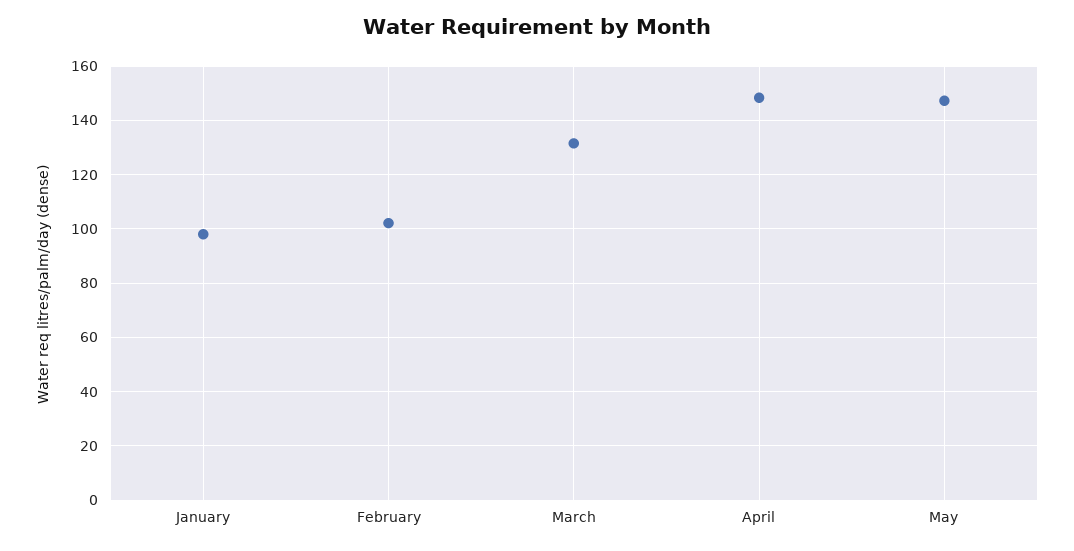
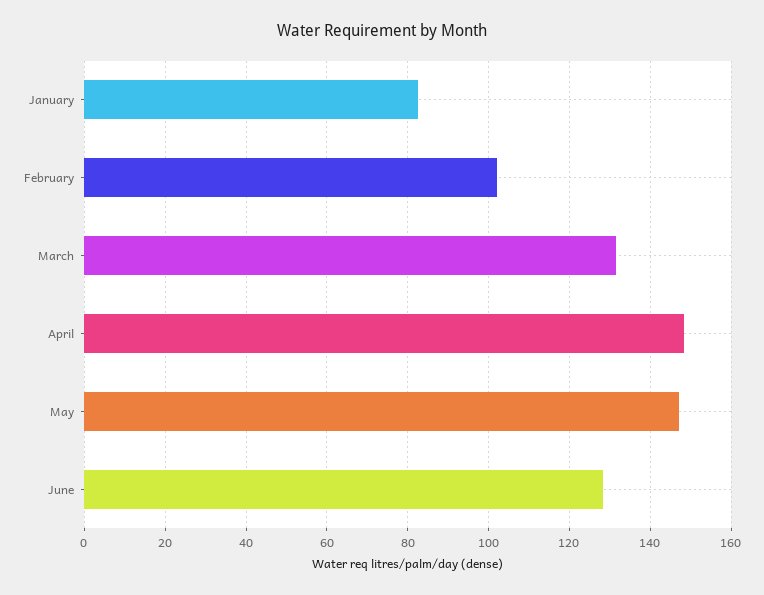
January: 97.5 -> 82
June: none -> 128

